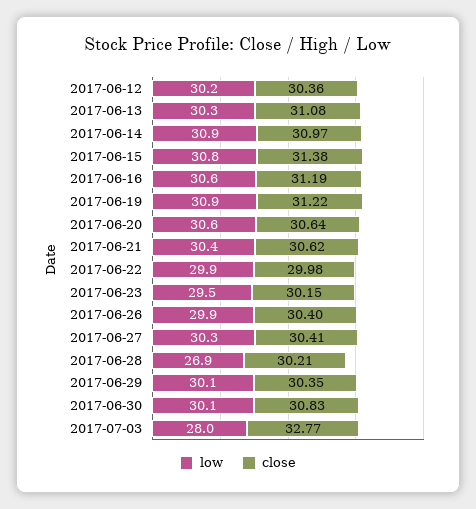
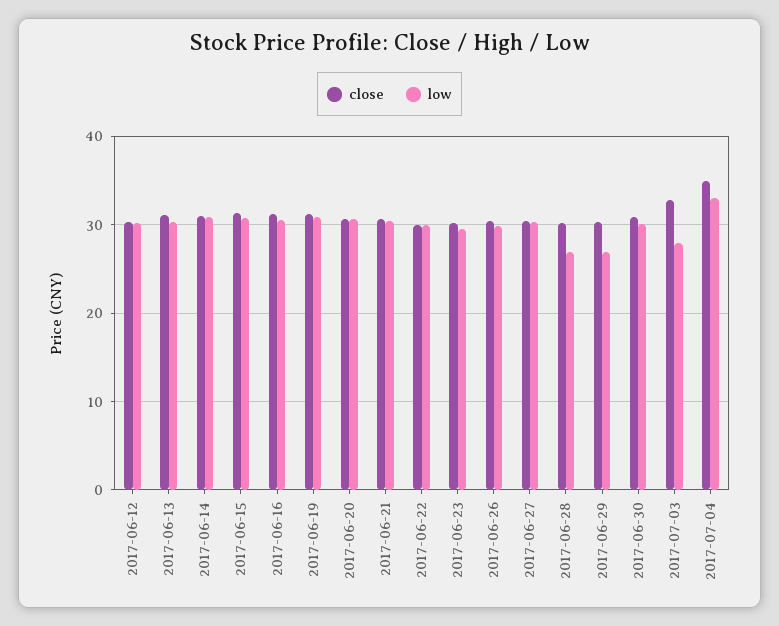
low, 2017-06-29: 30.1 -> 27
close, 2017-07-04: none -> 35
low, 2017-07-04: none -> 33

